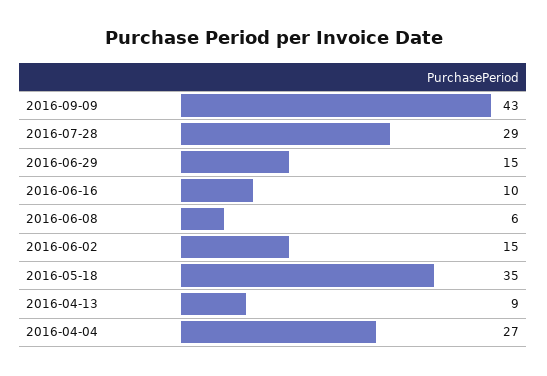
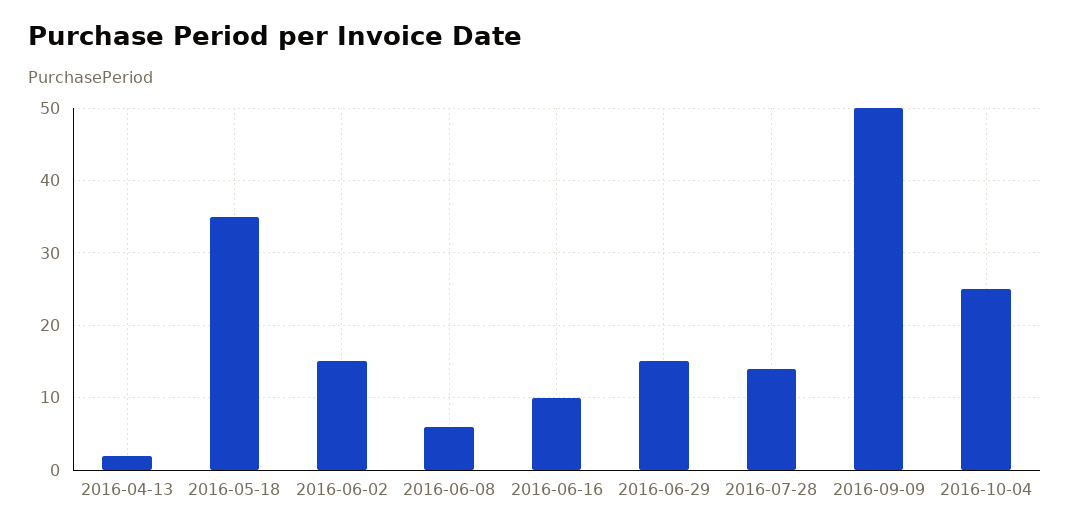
2016-09-09: 43 -> 50
2016-07-28: 29 -> 14
2016-04-13: 9 -> 2
2016-04-04: 27 -> none
2016-10-04: none -> 25

